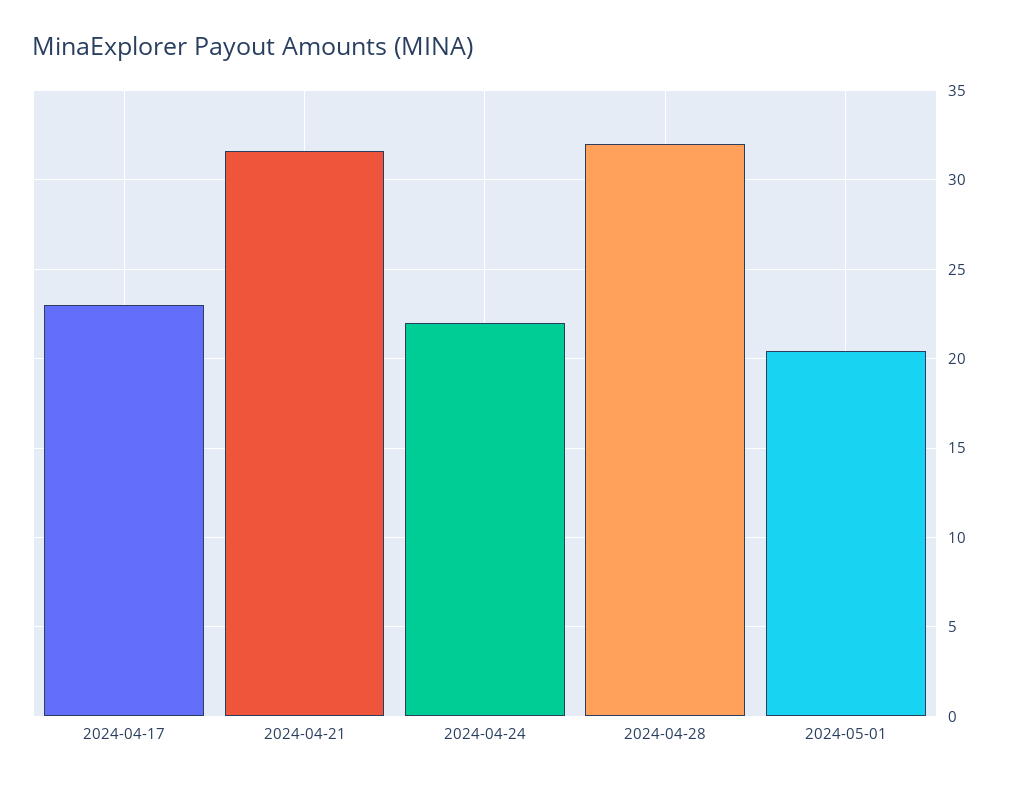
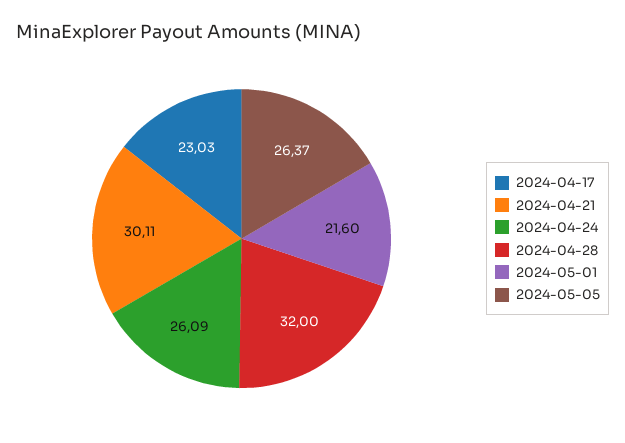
2024-04-21: 31.5 -> 30.11
2024-04-24: 22 -> 26.09
2024-05-01: 20.5 -> 21.6
2024-05-05: none -> 26.37

